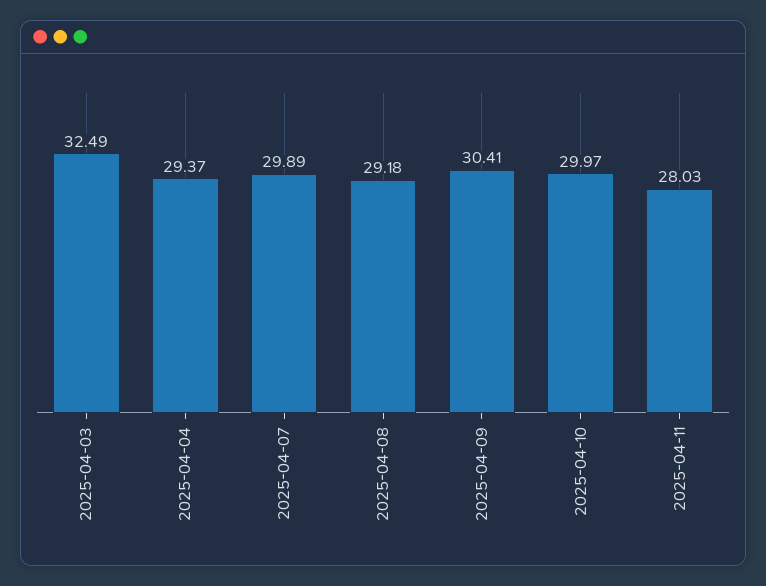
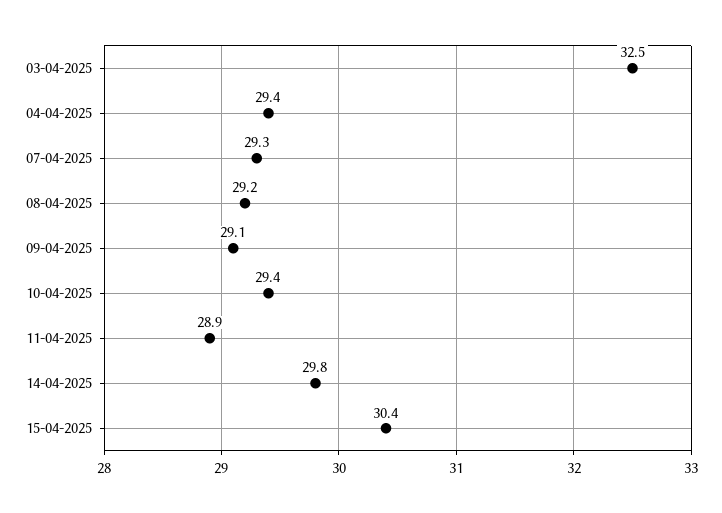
2025-04-07: 29.89 -> 29.3
2025-04-09: 30.41 -> 29.1
2025-04-10: 29.97 -> 29.4
2025-04-11: 28.03 -> 28.9
14-04-2025: none -> 29.8
15-04-2025: none -> 30.4

